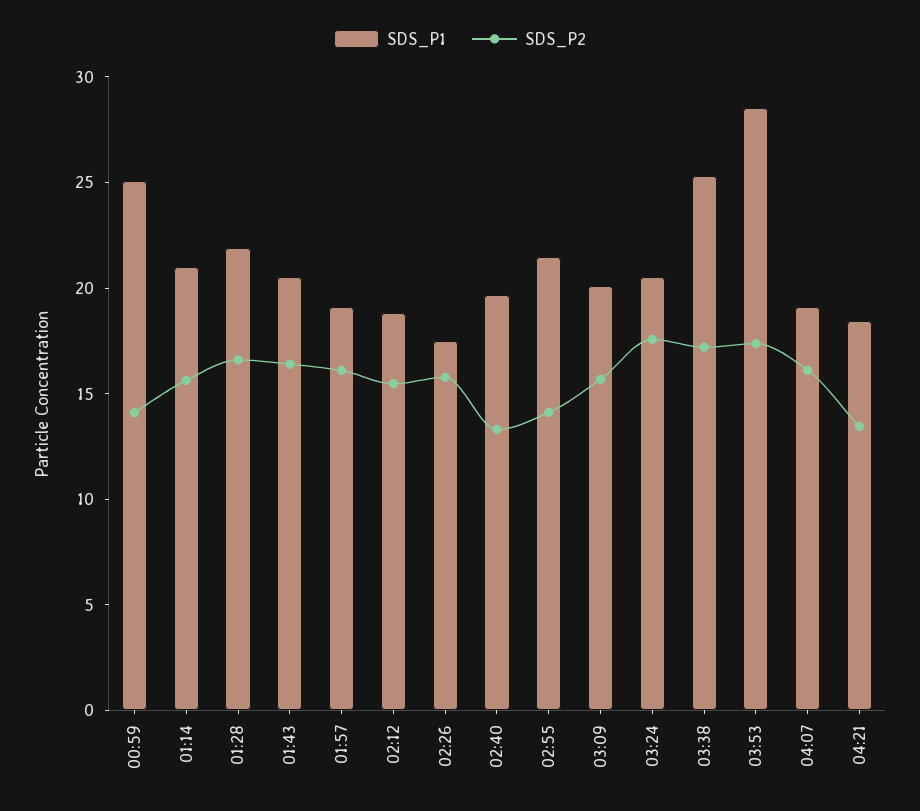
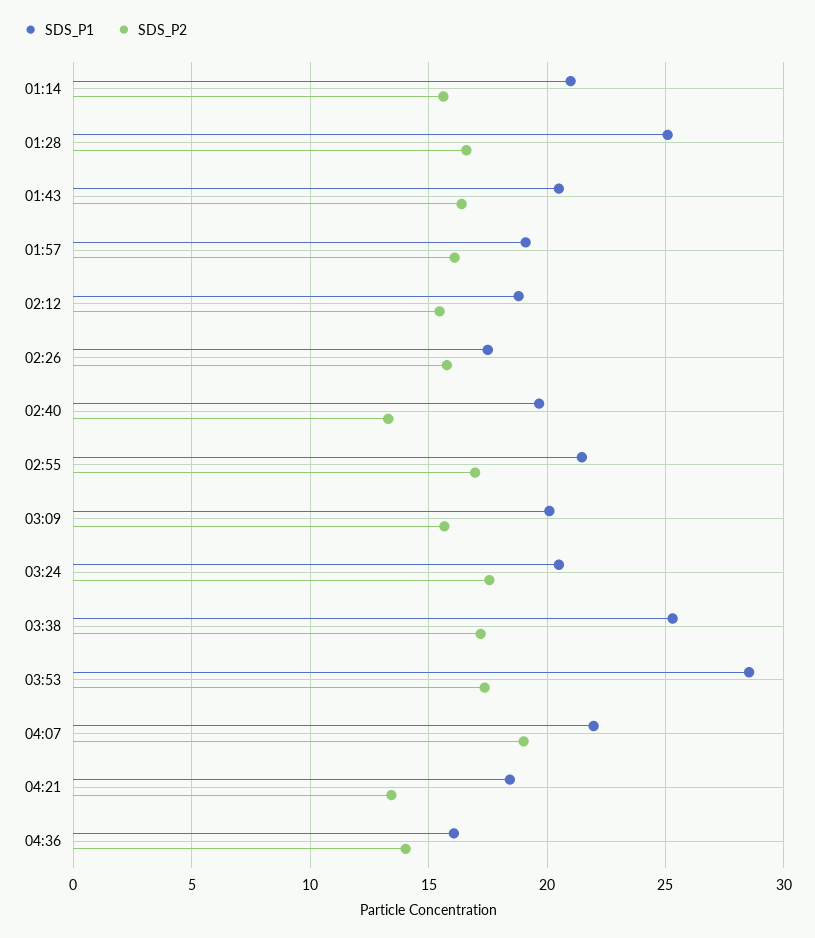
SDS_P1, 00:59: 25 -> none
SDS_P2, 00:59: 14 -> none
SDS_P1, 01:28: 22 -> 25
SDS_P2, 02:55: 14 -> 17
SDS_P1, 04:07: 19 -> 22
SDS_P2, 04:07: 16 -> 19
SDS_P1, 04:36: none -> 16
SDS_P2, 04:36: none -> 14

